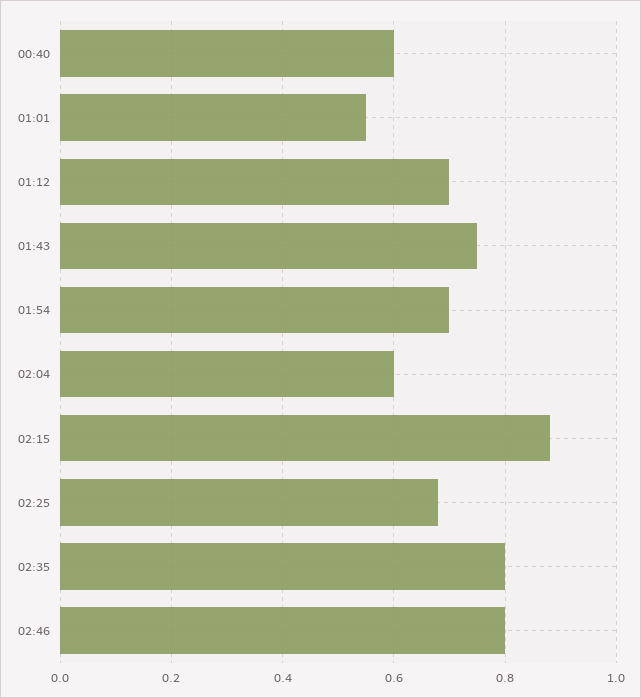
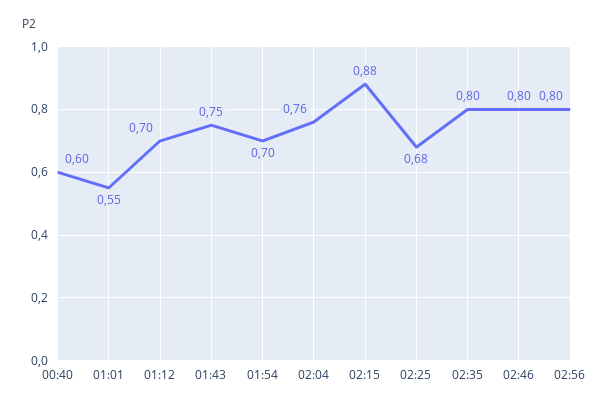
02:04: 0.6 -> 0.76
02:56: none -> 0.8

